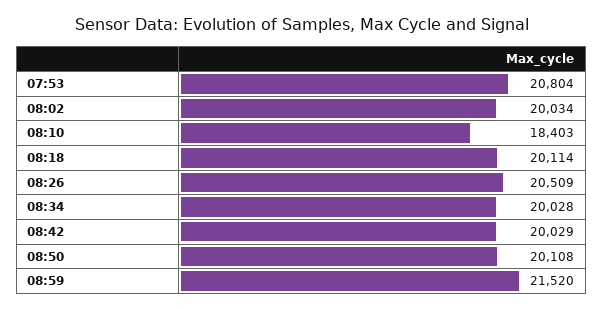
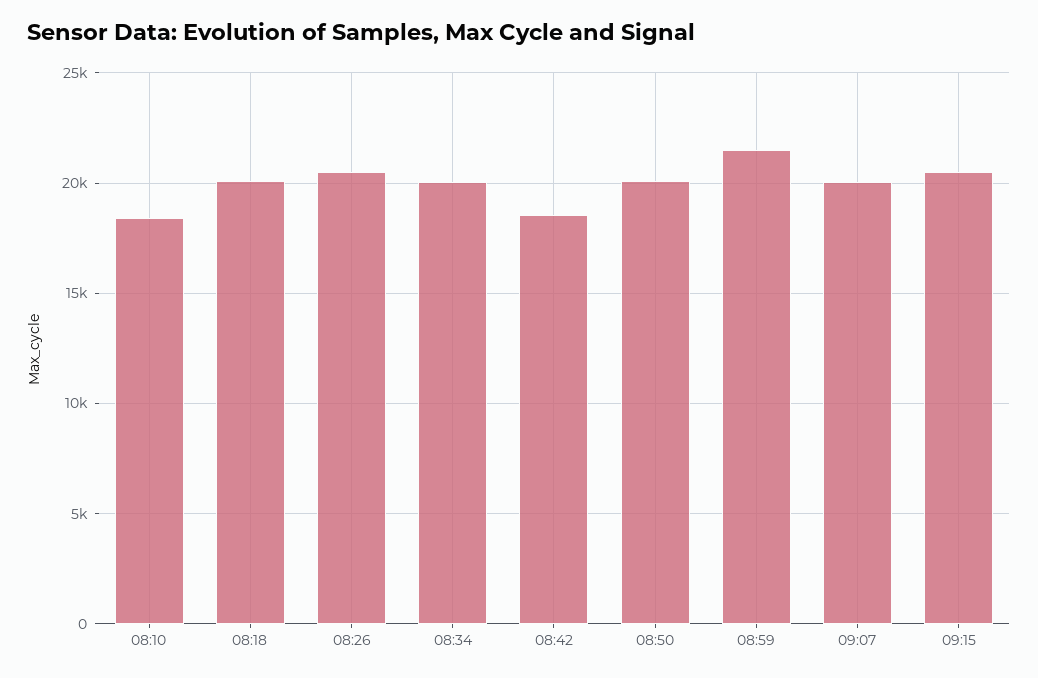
07:53: 20804 -> none
08:02: 20034 -> none
08:42: 20029 -> 18500
09:07: none -> 20000
09:15: none -> 20500

